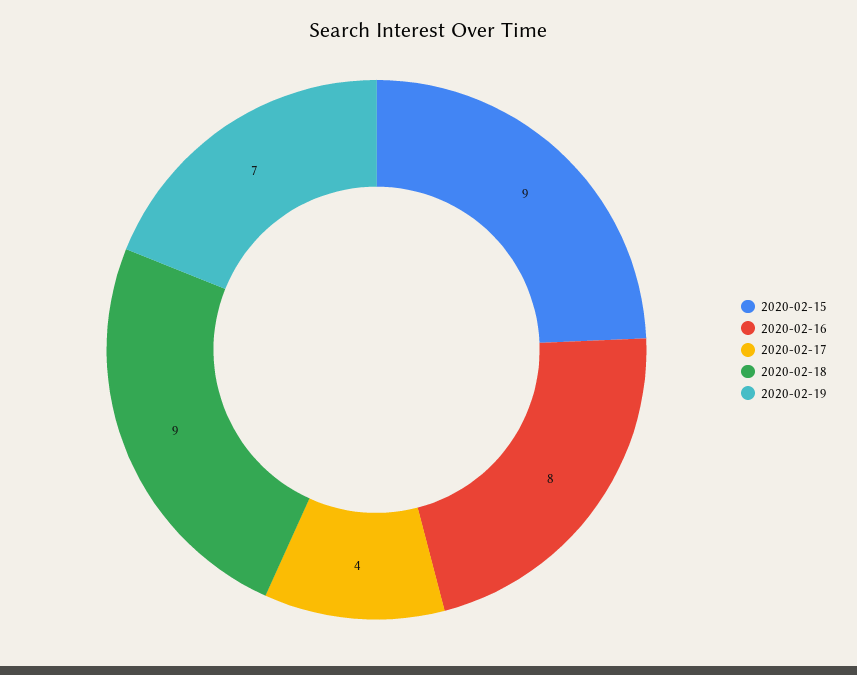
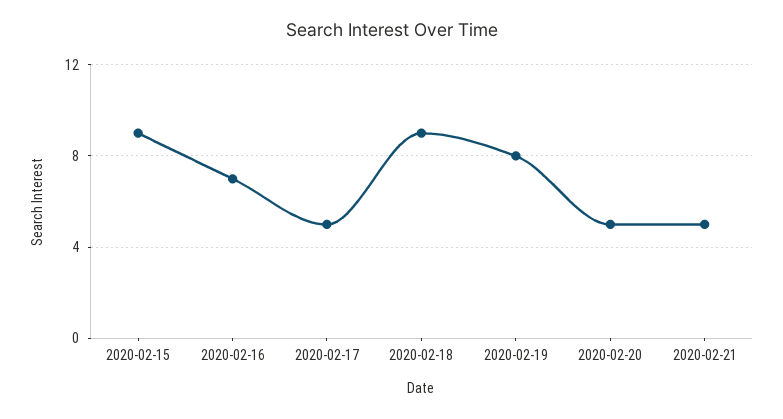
2020-02-16: 8 -> 7
2020-02-17: 4 -> 5
2020-02-19: 7 -> 8
2020-02-20: none -> 5
2020-02-21: none -> 5

